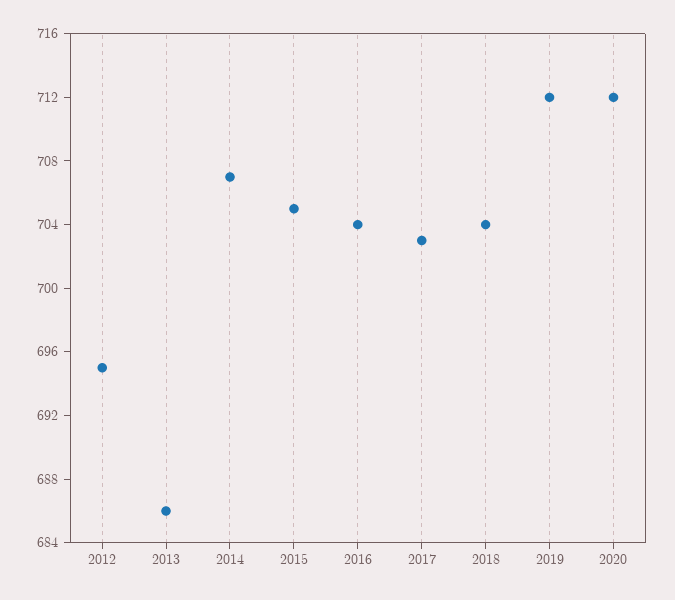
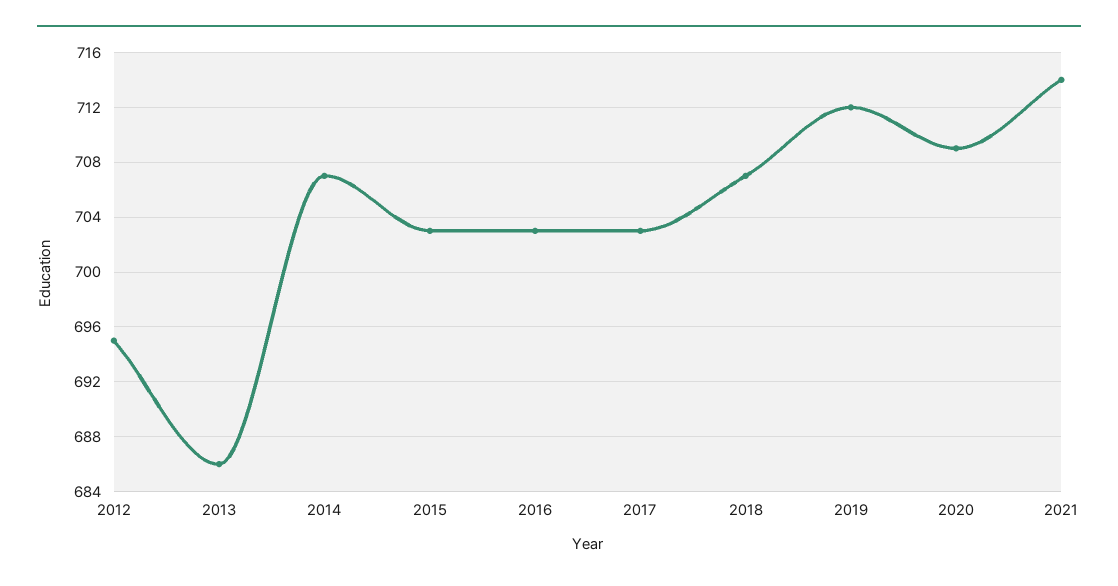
2015: 705 -> 703
2016: 704 -> 703
2018: 704 -> 707
2020: 712 -> 709
2021: none -> 714

